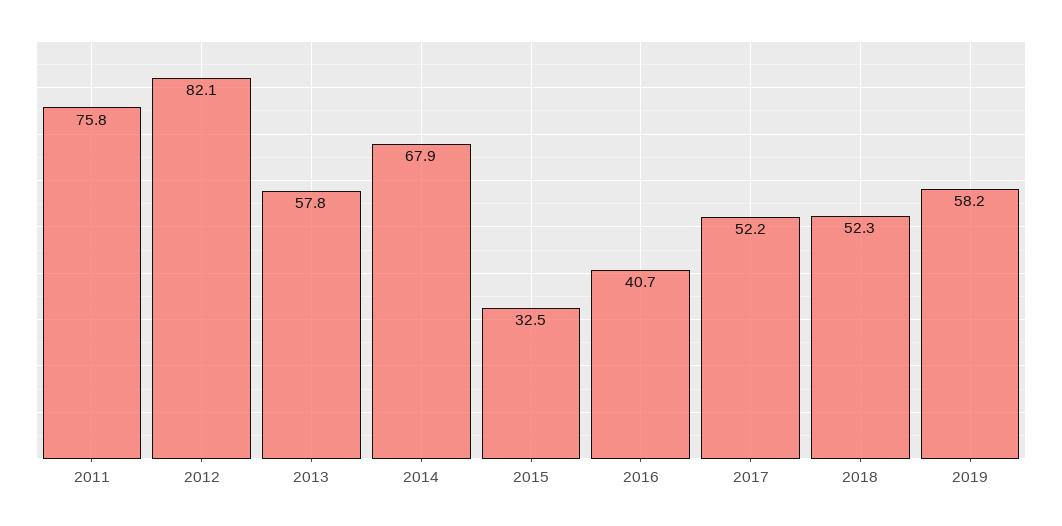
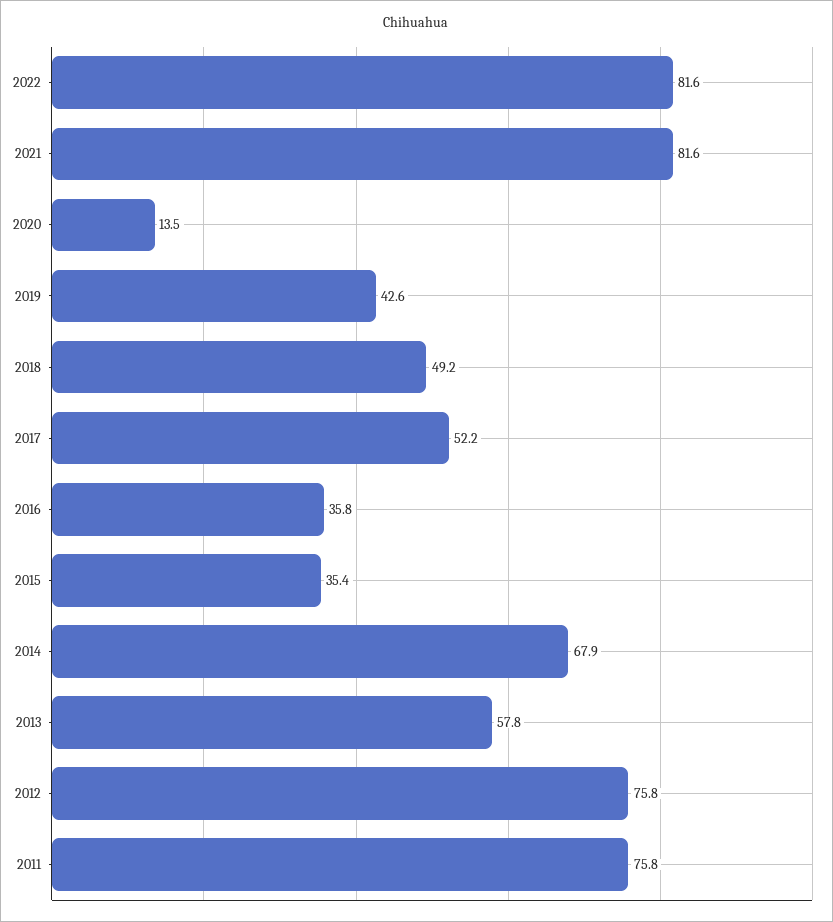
2012: 82.1 -> 75.8
2015: 32.5 -> 35.4
2016: 40.7 -> 35.8
2018: 52.3 -> 49.2
2019: 58.2 -> 42.6
2022: none -> 81.6
2021: none -> 81.6
2020: none -> 13.5

